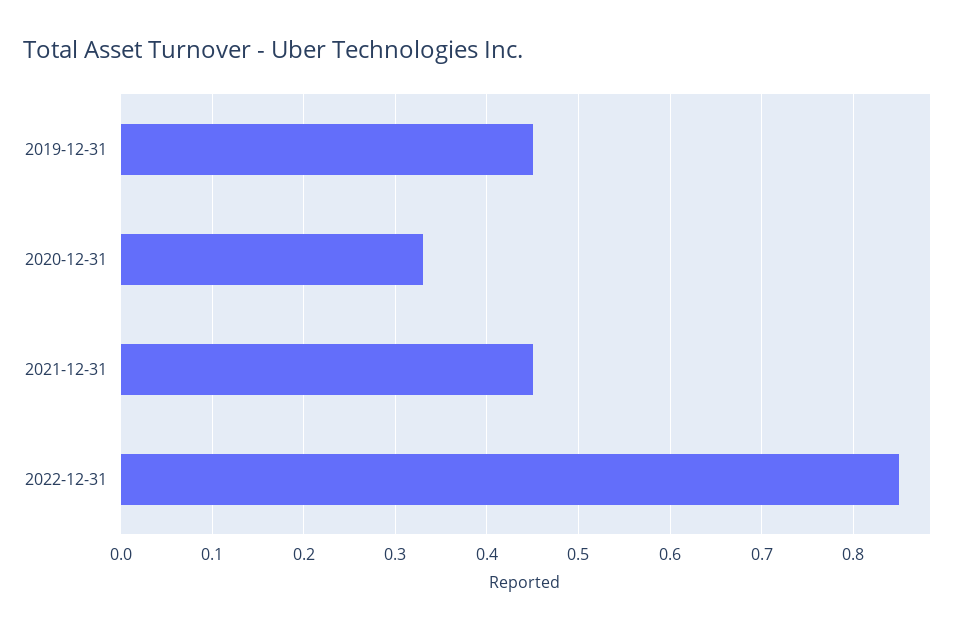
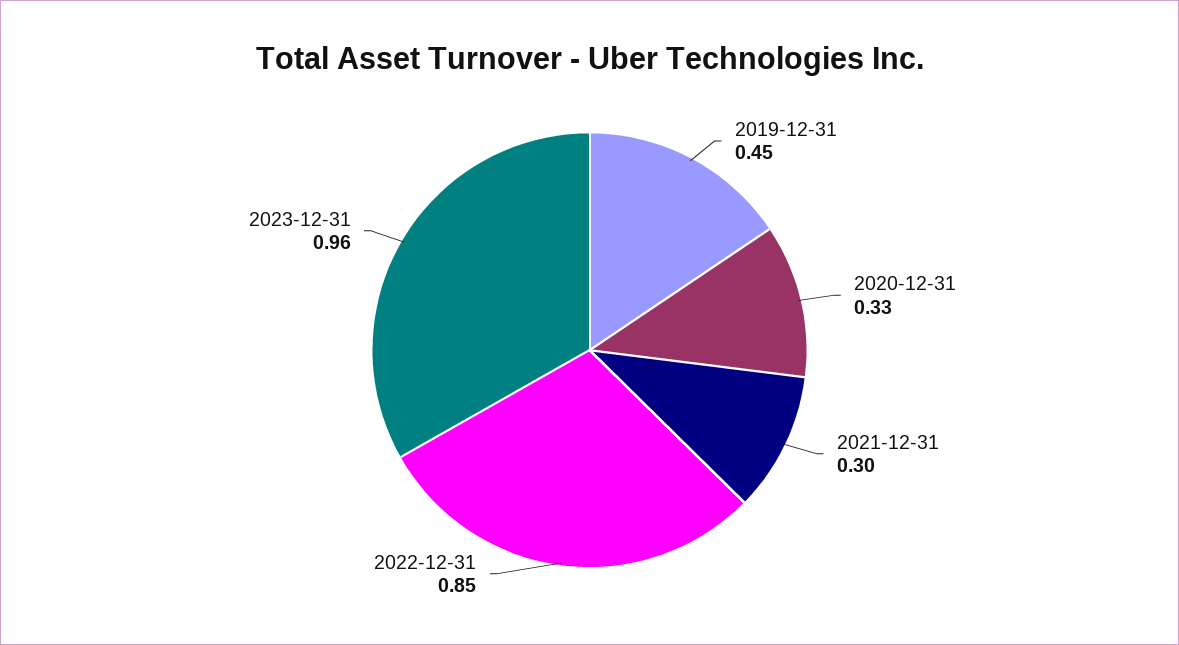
2021-12-31: 0.45 -> 0.3
2023-12-31: none -> 0.96

